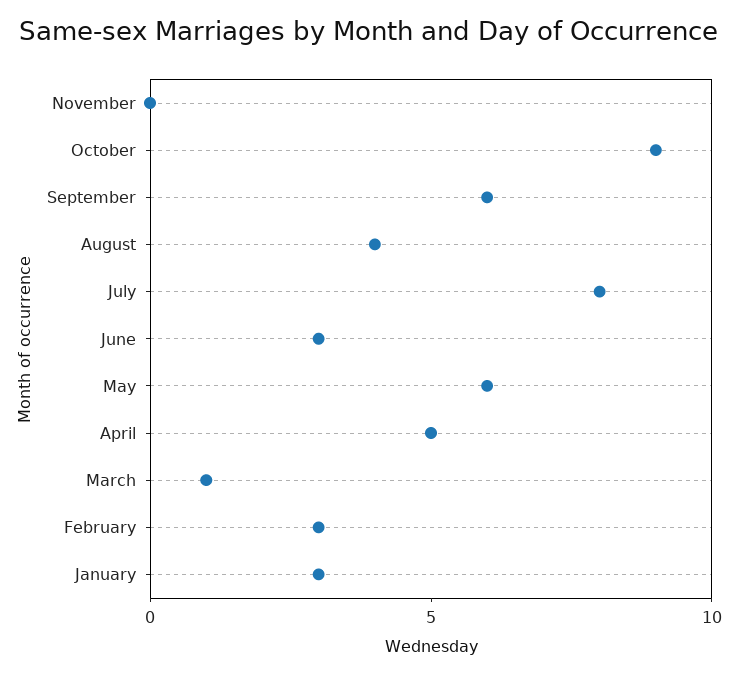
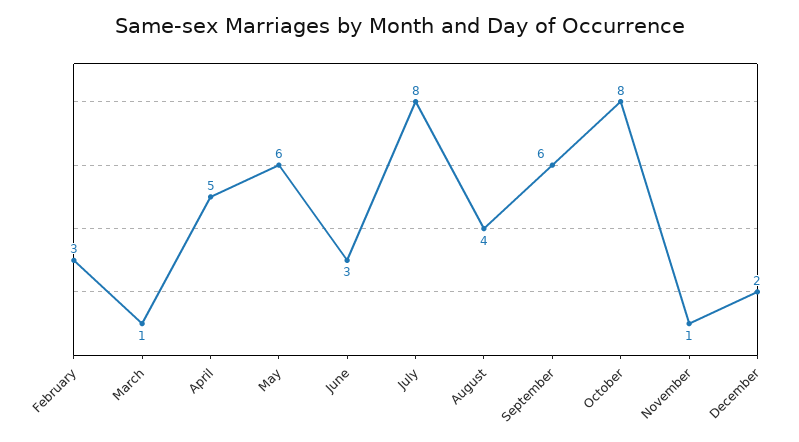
November: 0 -> 1
October: 9 -> 8
January: 3 -> none
December: none -> 2

